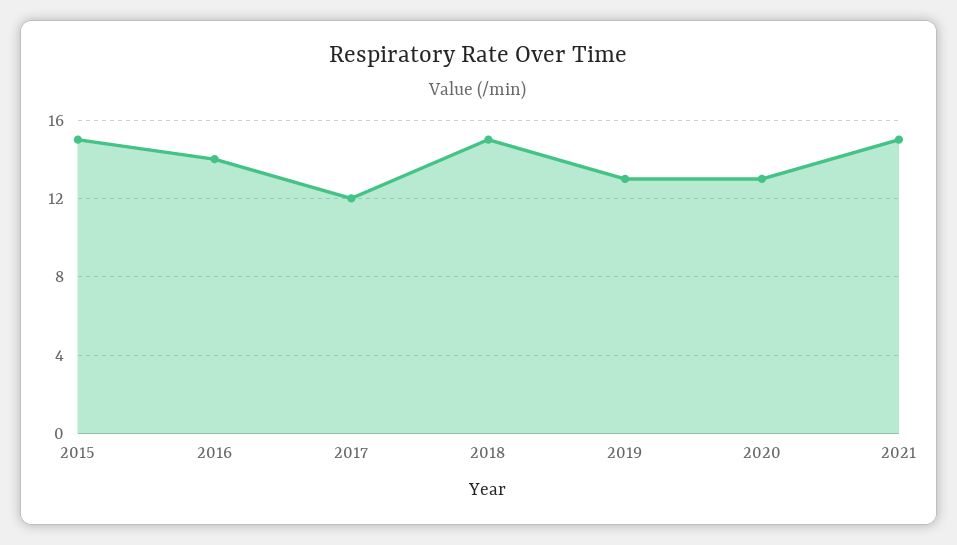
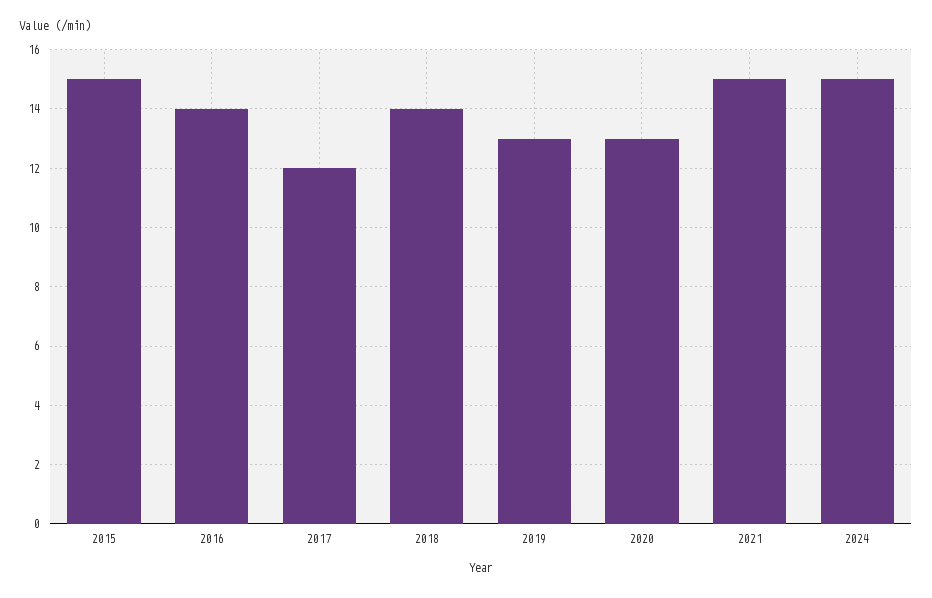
2018: 15 -> 14
2024: none -> 15

